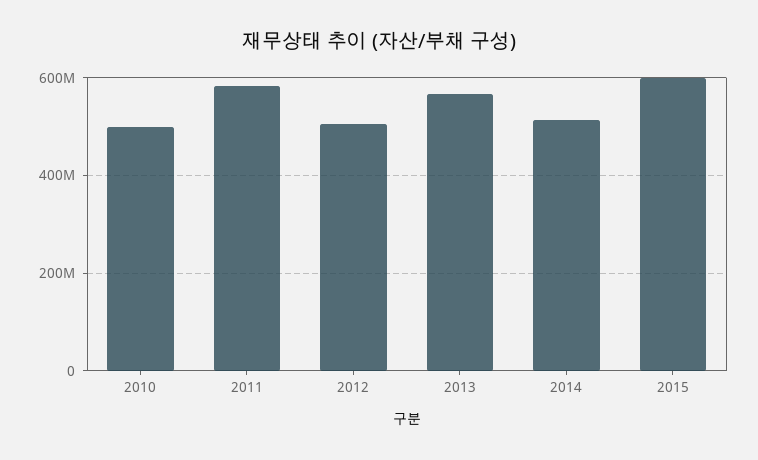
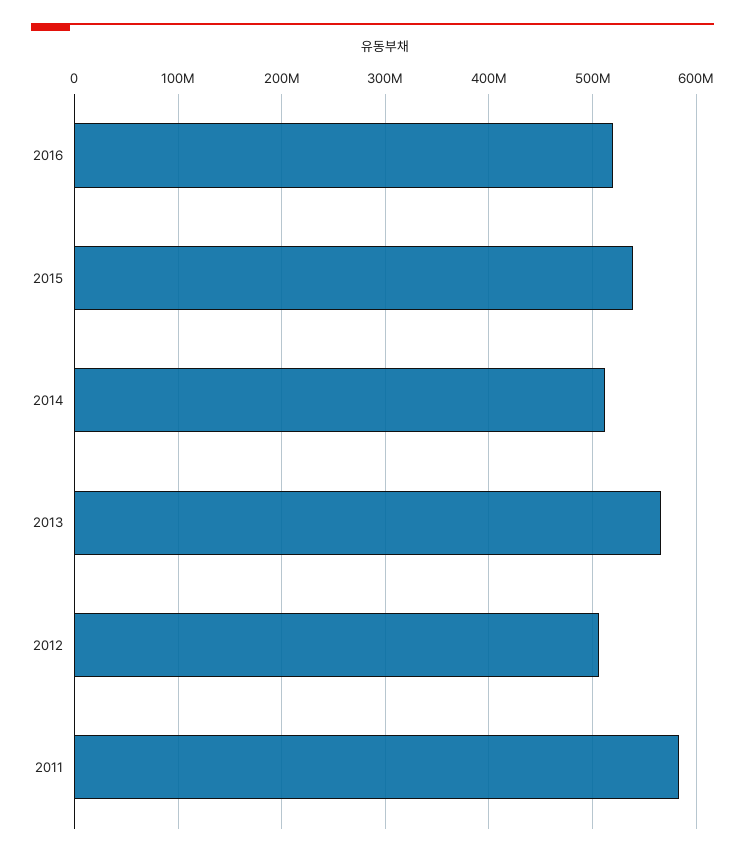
2010: 500000000 -> none
2015: 600000000 -> 540000000
2016: none -> 520000000

